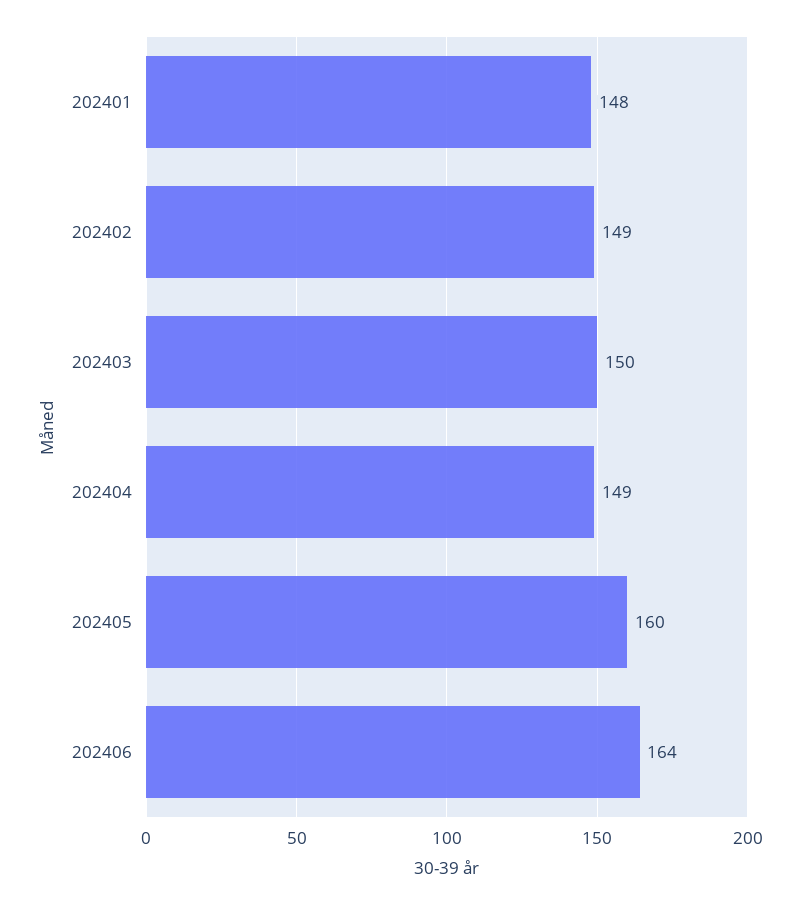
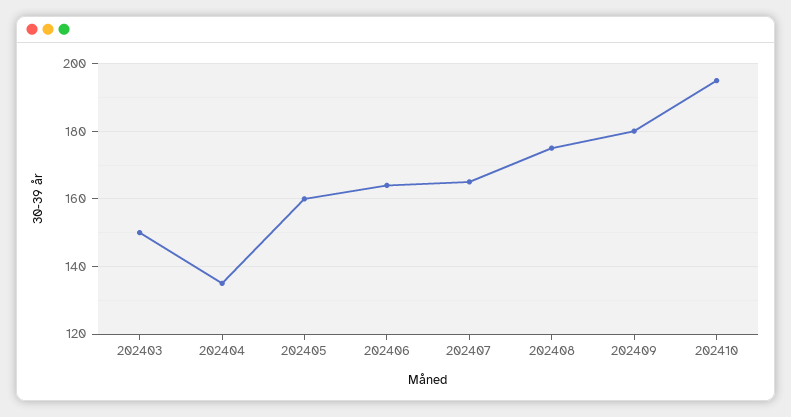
202401: 148 -> none
202402: 149 -> none
202404: 149 -> 135
202407: none -> 165
202408: none -> 175
202409: none -> 180
202410: none -> 195

